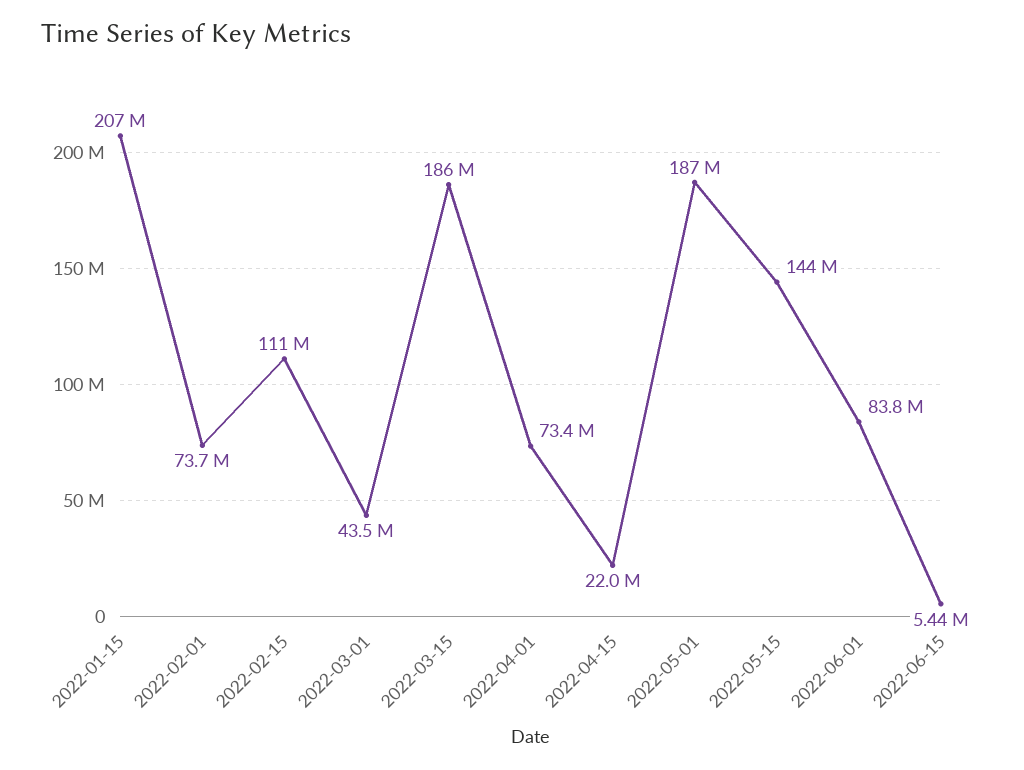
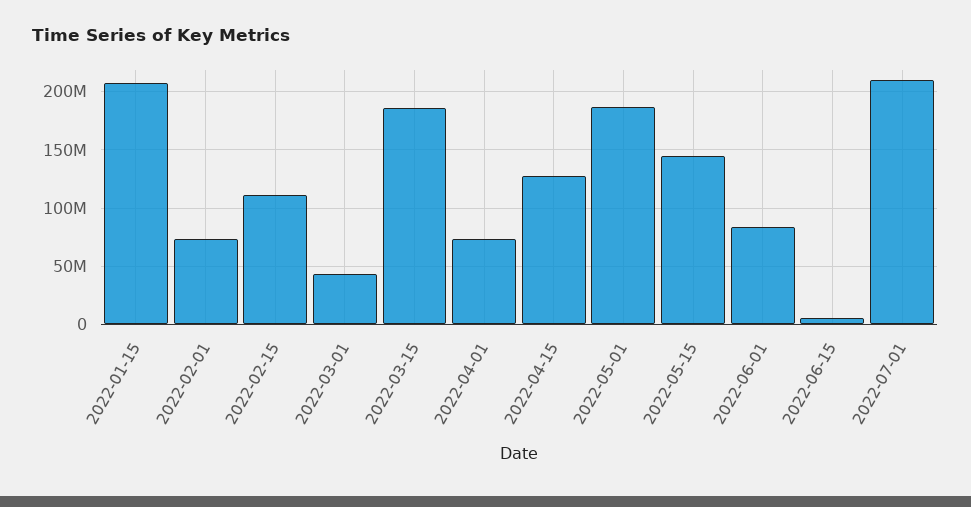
2022-04-15: 22000000 -> 130000000
2022-07-01: none -> 210000000

